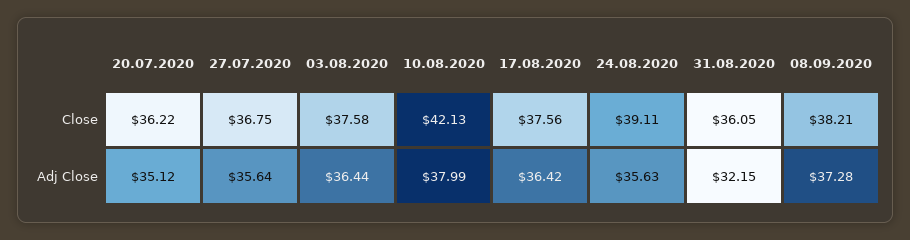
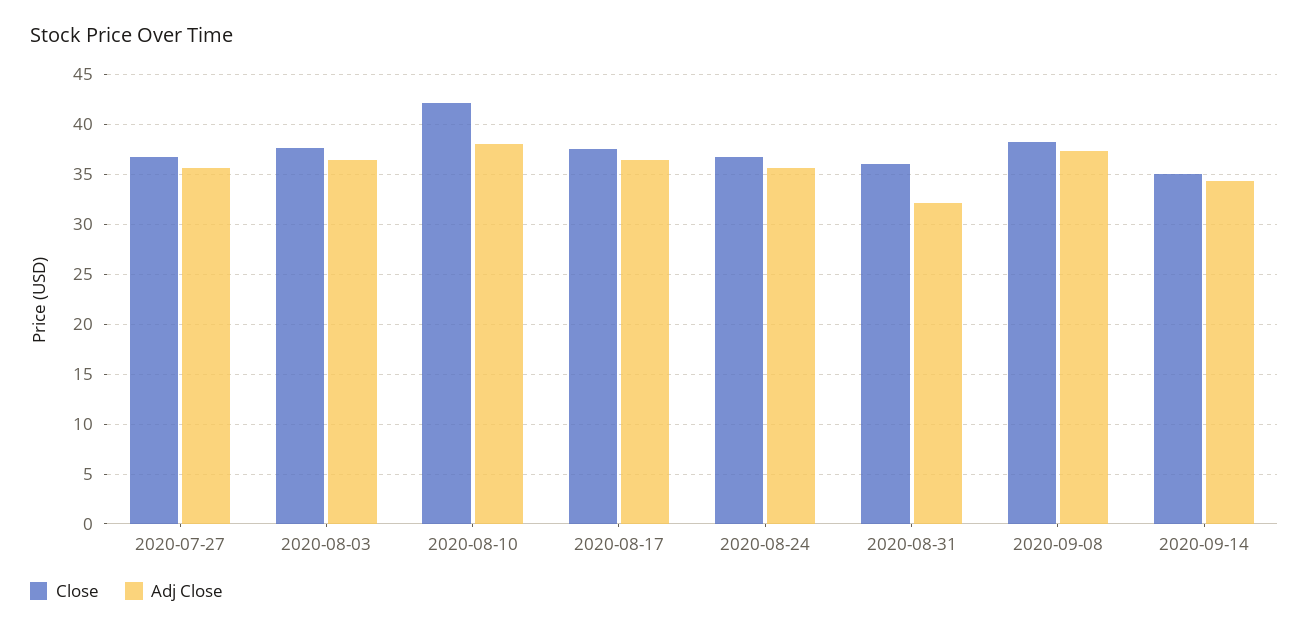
Close, 20.07.2020: 36.22 -> none
Close, 24.08.2020: 39.11 -> 37
Adj Close, 20.07.2020: 35.12 -> none
Close, 2020-09-14: none -> 35
Adj Close, 2020-09-14: none -> 34

